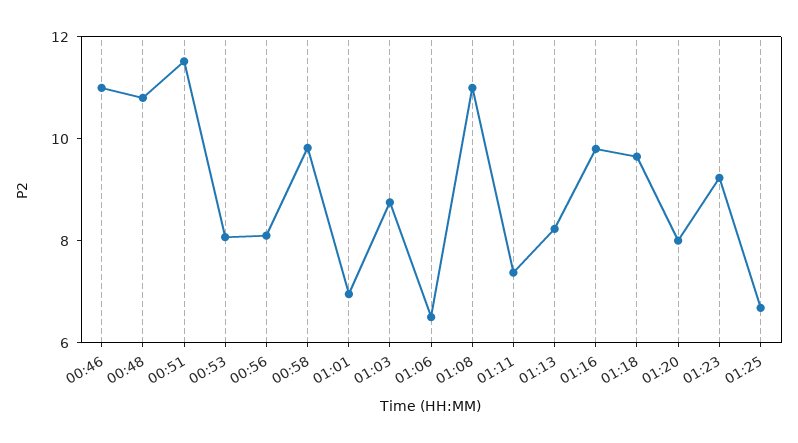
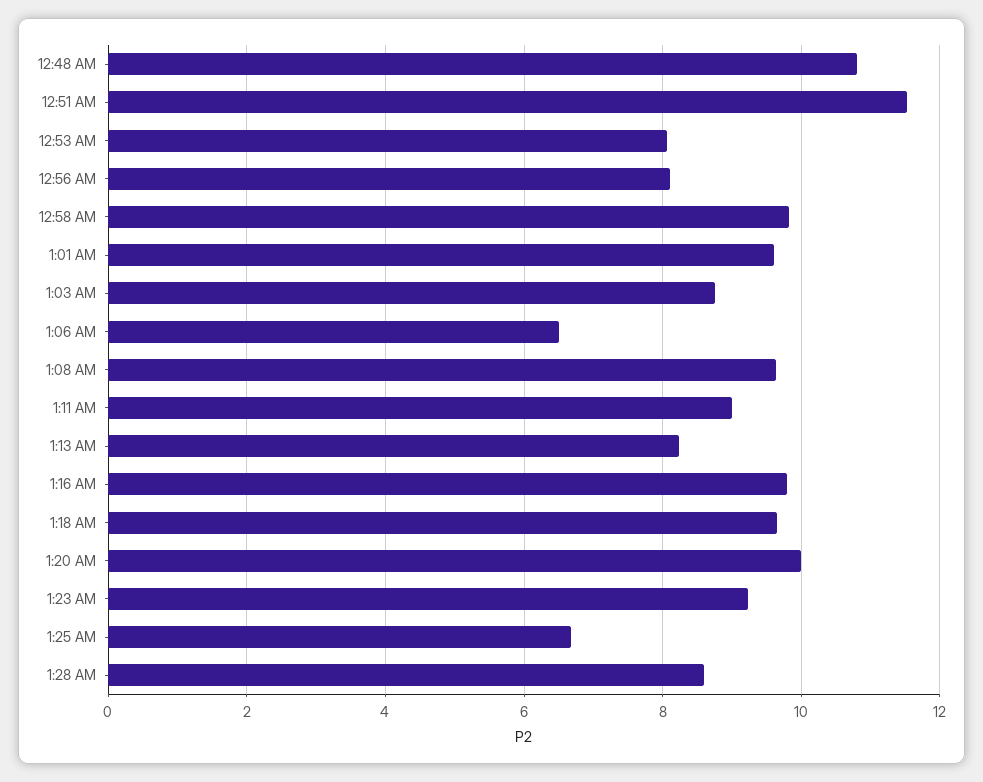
00:46: 11 -> none
01:01: 7 -> 9.6
01:08: 11 -> 9.6
01:11: 7.5 -> 9
01:20: 8 -> 10
1:28 AM: none -> 8.6

